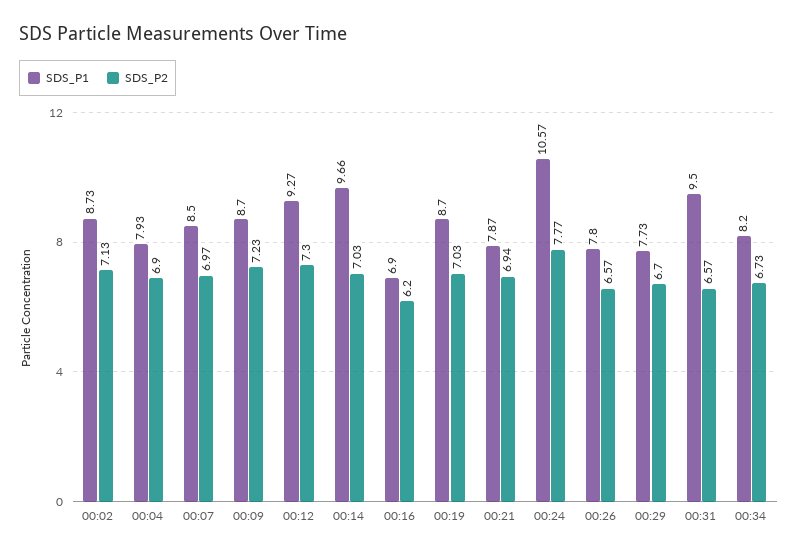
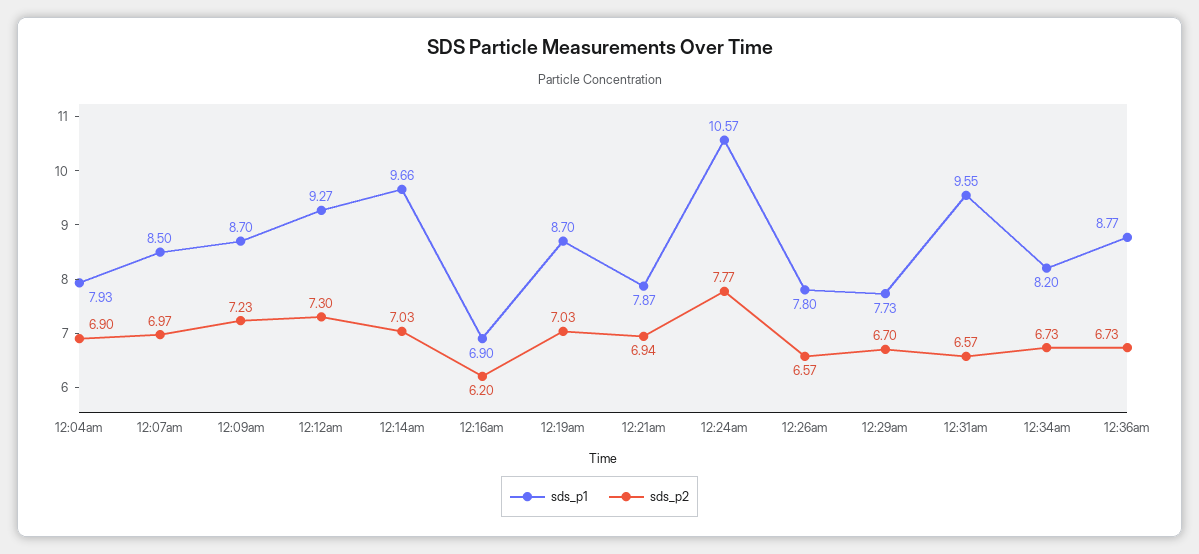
SDS_P1, 00:02: 8.73 -> none
SDS_P2, 00:02: 7.13 -> none
SDS_P1, 00:31: 9.5 -> 9.55
SDS_P1, 12:36am: none -> 8.77
SDS_P2, 12:36am: none -> 6.73

